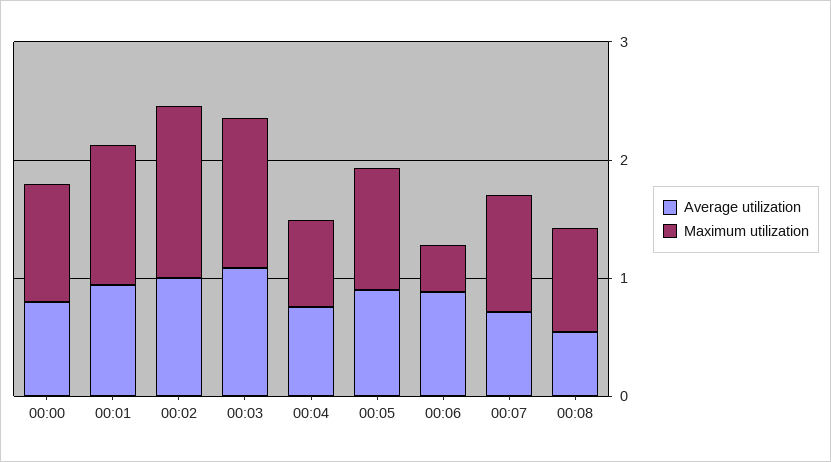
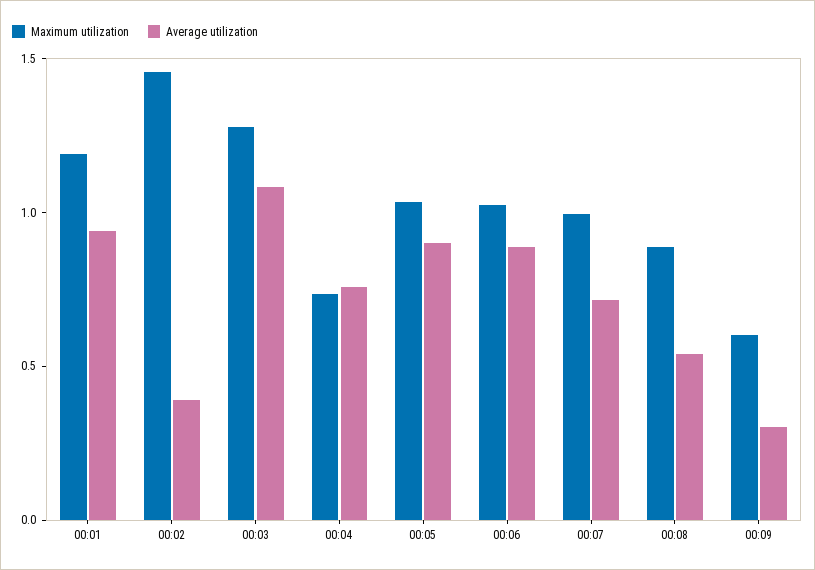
Average utilization, 00:00: 0.8 -> none
Maximum utilization, 00:00: 1 -> none
Average utilization, 00:02: 1 -> 0.4
Maximum utilization, 00:06: 0.4 -> 1
Maximum utilization, 00:09: none -> 0.6
Average utilization, 00:09: none -> 0.3

